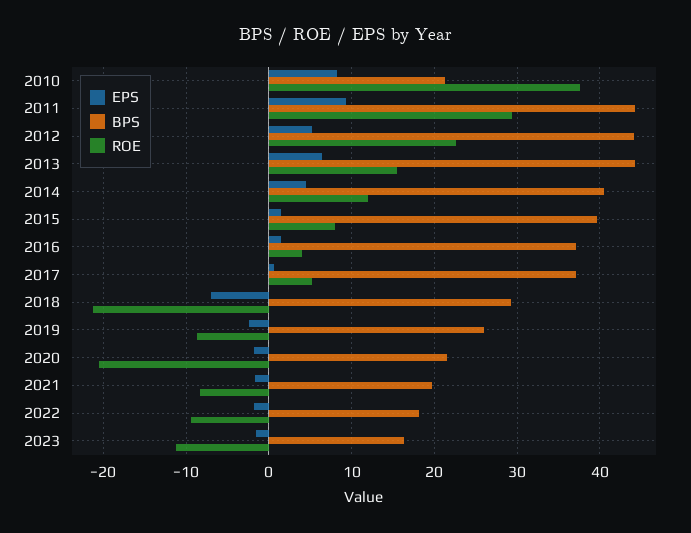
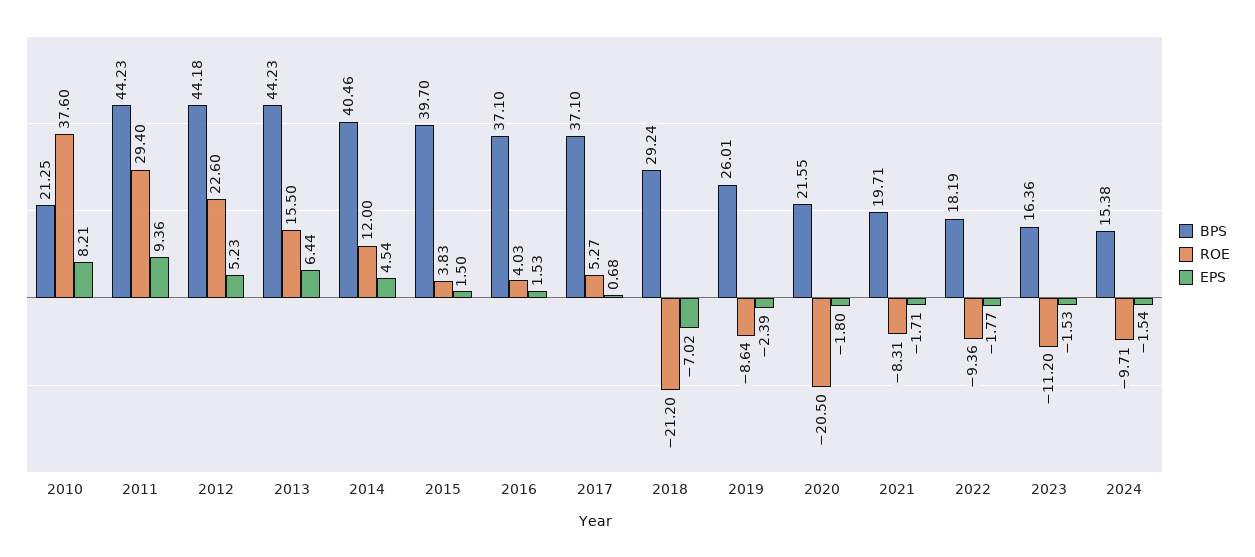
ROE, 2015: 8 -> 3.83
BPS, 2024: none -> 15.38
ROE, 2024: none -> -9.71
EPS, 2024: none -> -1.54

